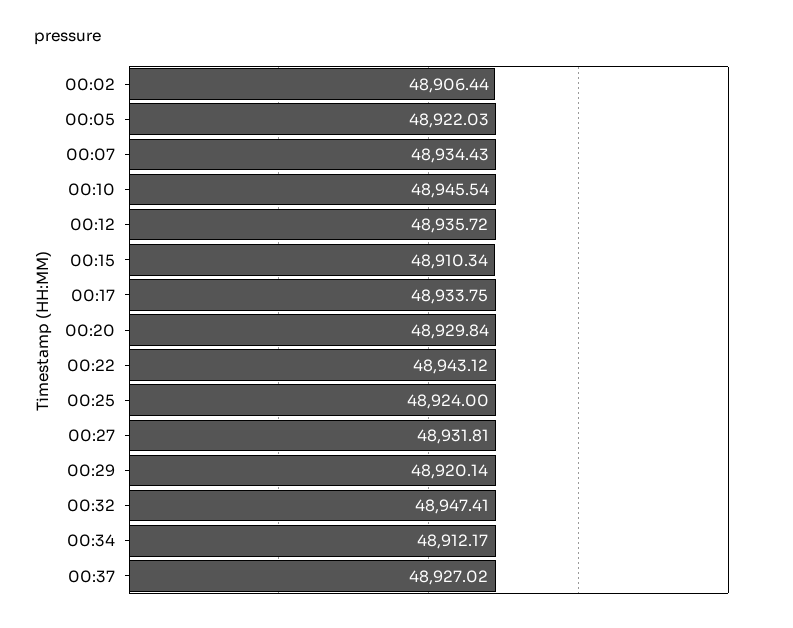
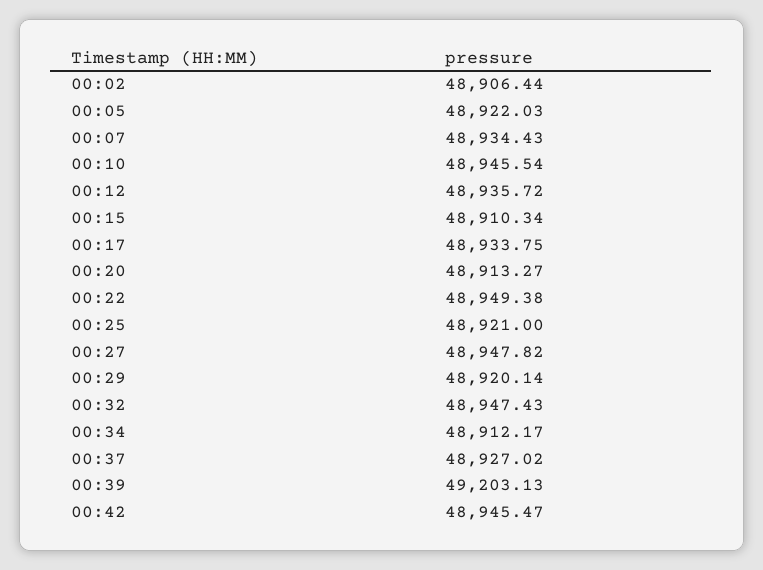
00:20: 48929.84 -> 48913.27
00:22: 48943.12 -> 48949.38
00:25: 48924 -> 48921
00:27: 48931.81 -> 48947.82
00:32: 48947.41 -> 48947.43
00:39: none -> 49203.13
00:42: none -> 48945.47

